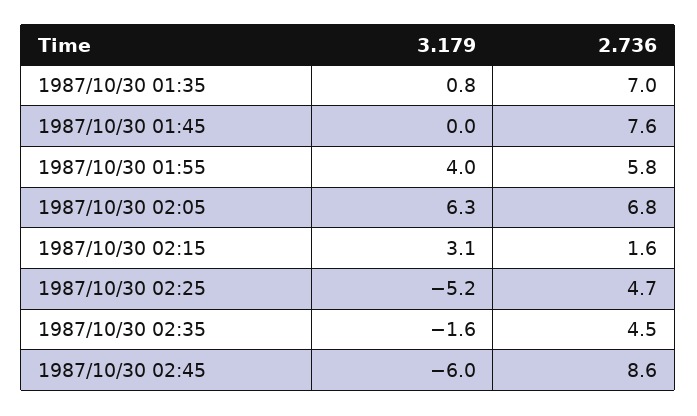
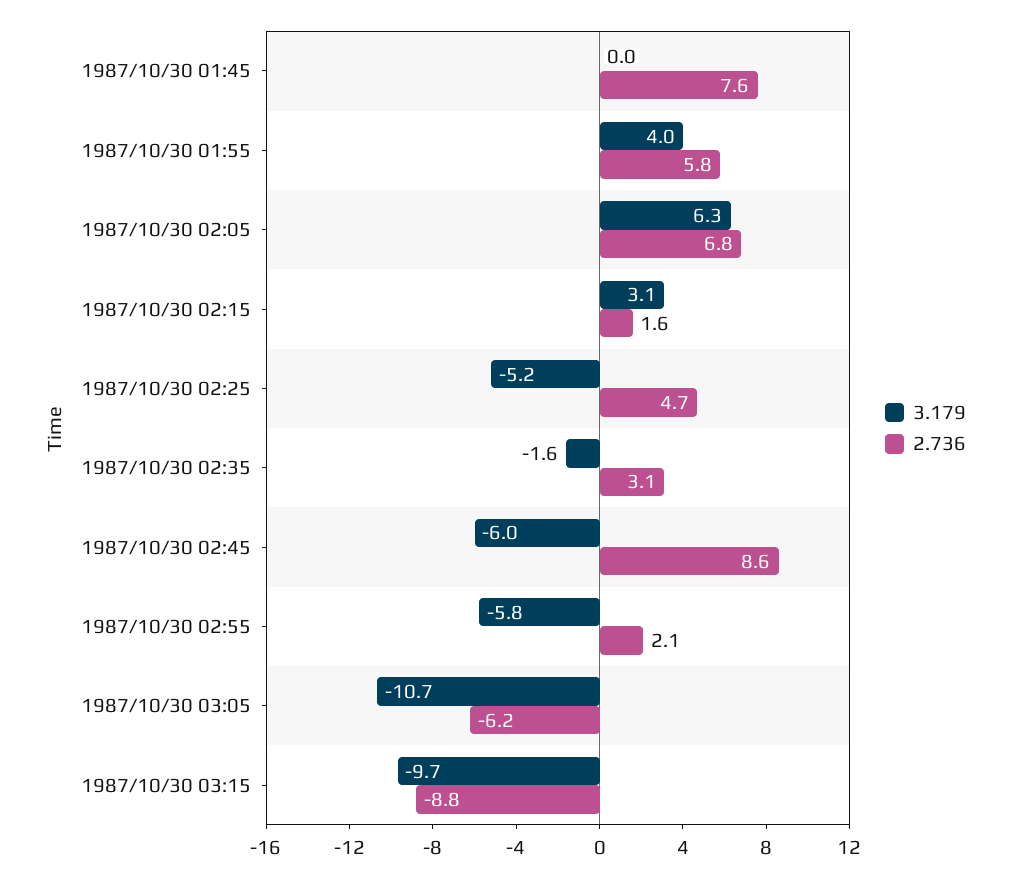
3.179, 1987/10/30 01:35: 0.8 -> none
2.736, 1987/10/30 01:35: 7 -> none
2.736, 1987/10/30 02:35: 4.5 -> 3.1
3.179, 1987/10/30 02:55: none -> -5.8
2.736, 1987/10/30 02:55: none -> 2.1
3.179, 1987/10/30 03:05: none -> -10.7
2.736, 1987/10/30 03:05: none -> -6.2
3.179, 1987/10/30 03:15: none -> -9.7
2.736, 1987/10/30 03:15: none -> -8.8

